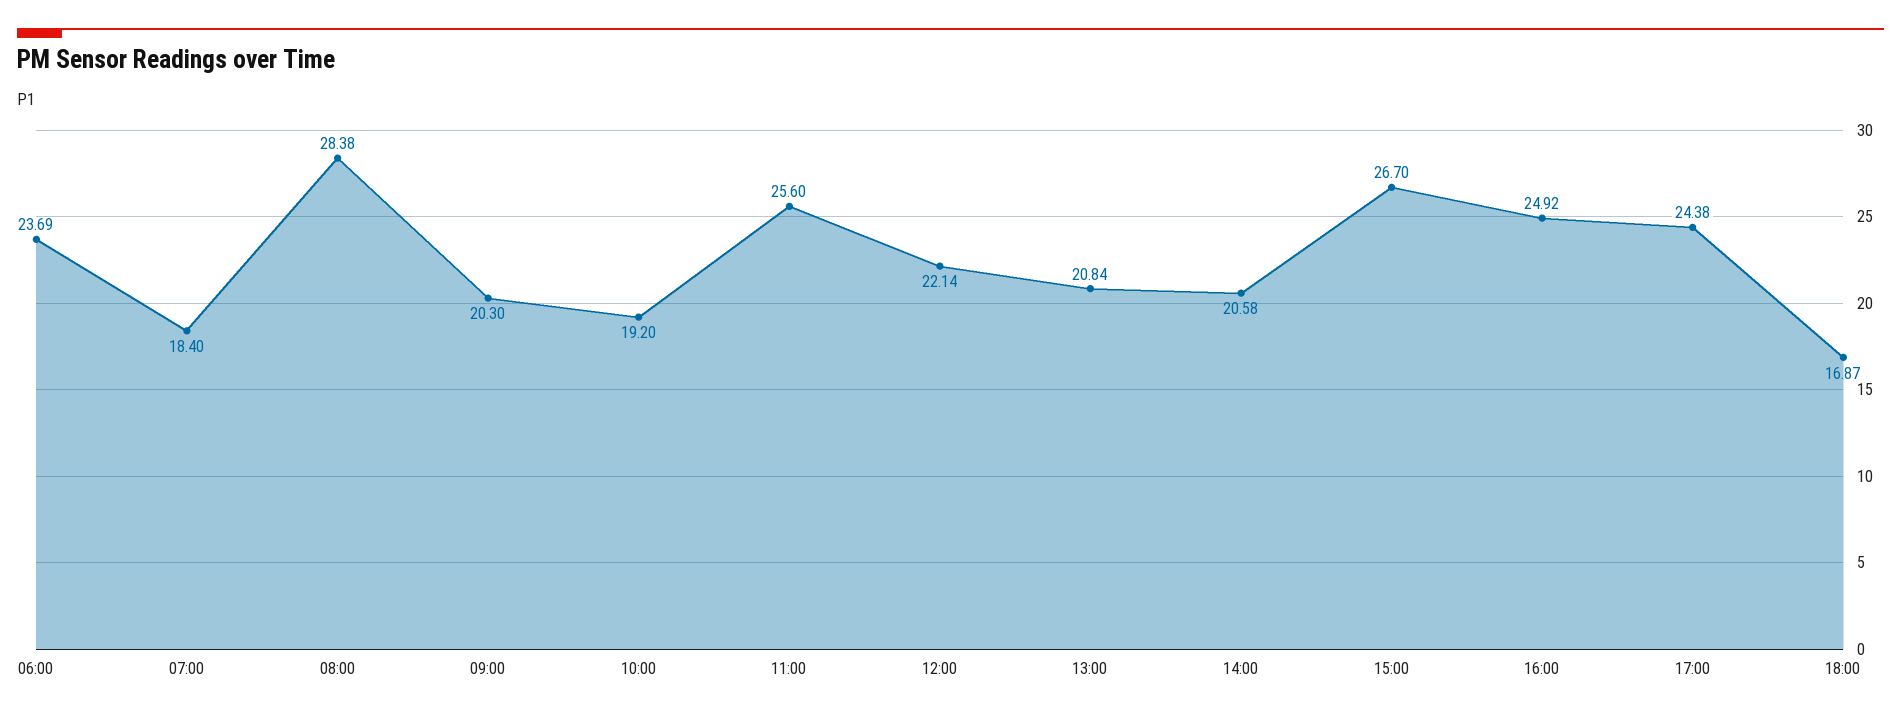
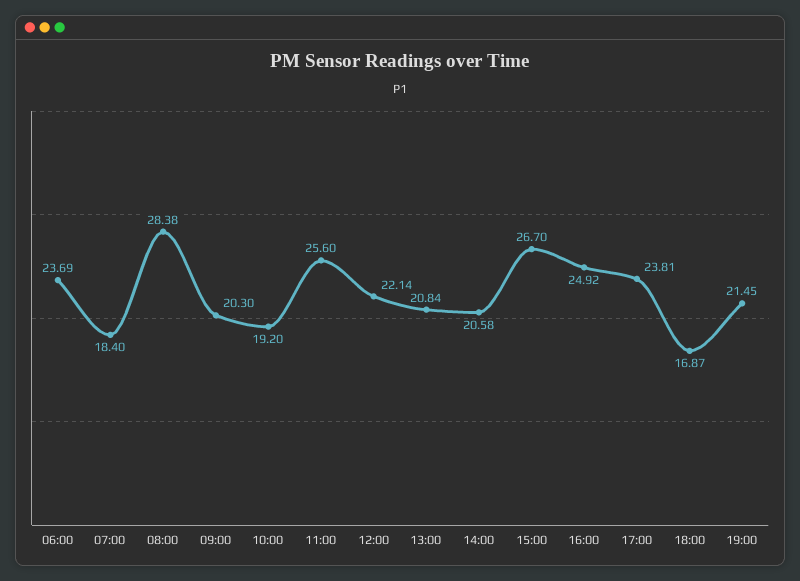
17:00: 24.38 -> 23.81
19:00: none -> 21.45

